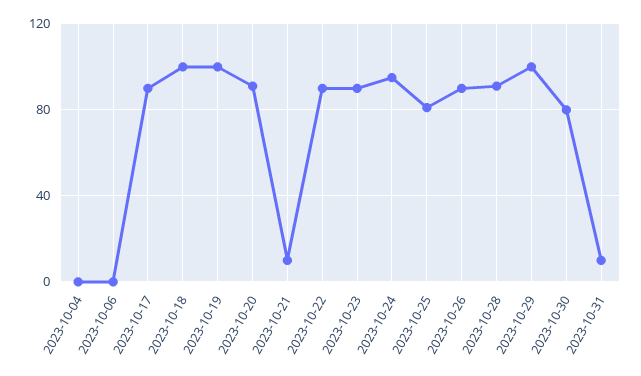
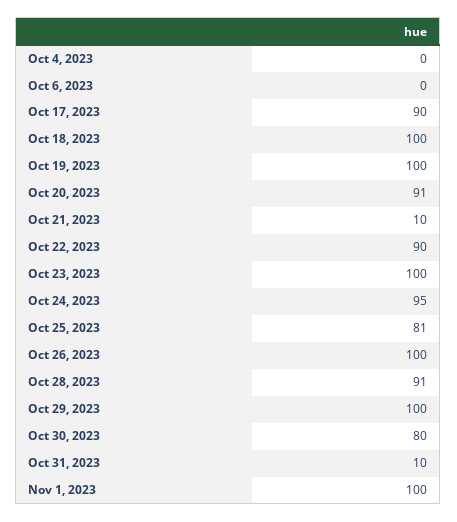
2023-10-23: 90 -> 100
2023-10-26: 90 -> 100
Nov 1, 2023: none -> 100

